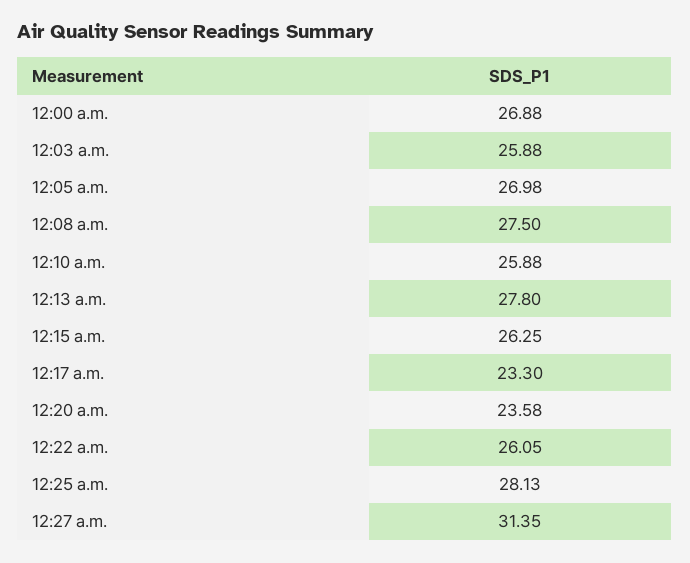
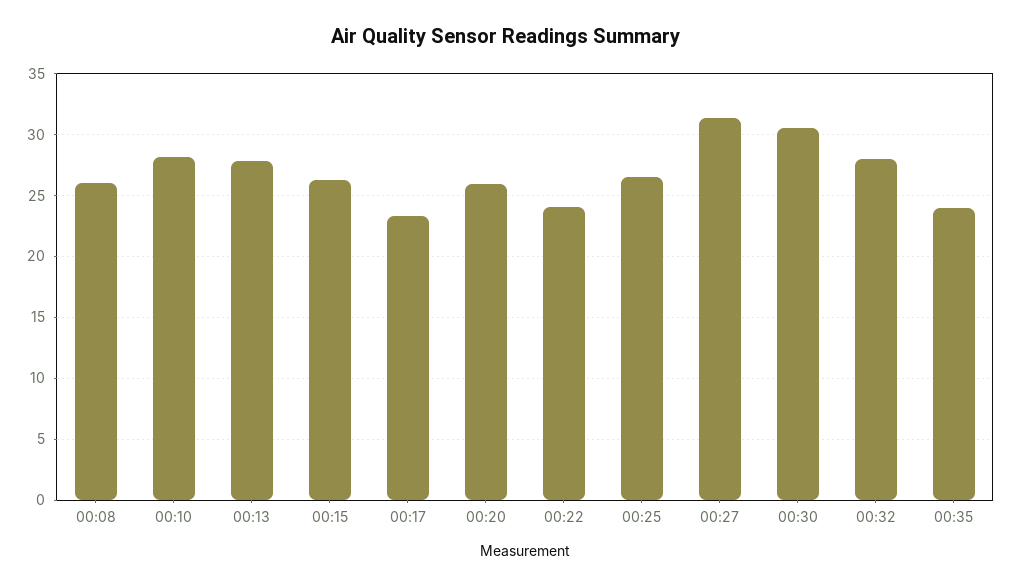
12:00 a.m.: 26.88 -> none
12:03 a.m.: 25.88 -> none
12:05 a.m.: 26.98 -> none
12:08 a.m.: 27.5 -> 26
12:10 a.m.: 25.88 -> 28
12:20 a.m.: 23.58 -> 26
12:22 a.m.: 26.05 -> 24
12:25 a.m.: 28.13 -> 26.5
00:30: none -> 30.5
00:32: none -> 28
00:35: none -> 24

